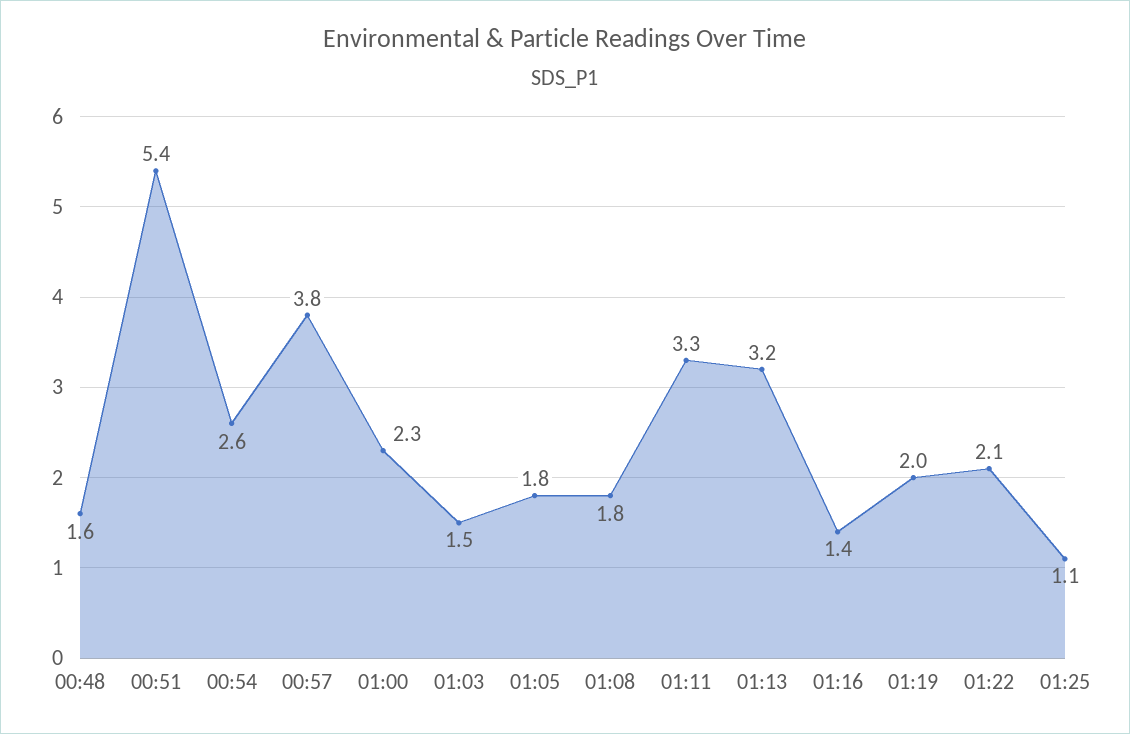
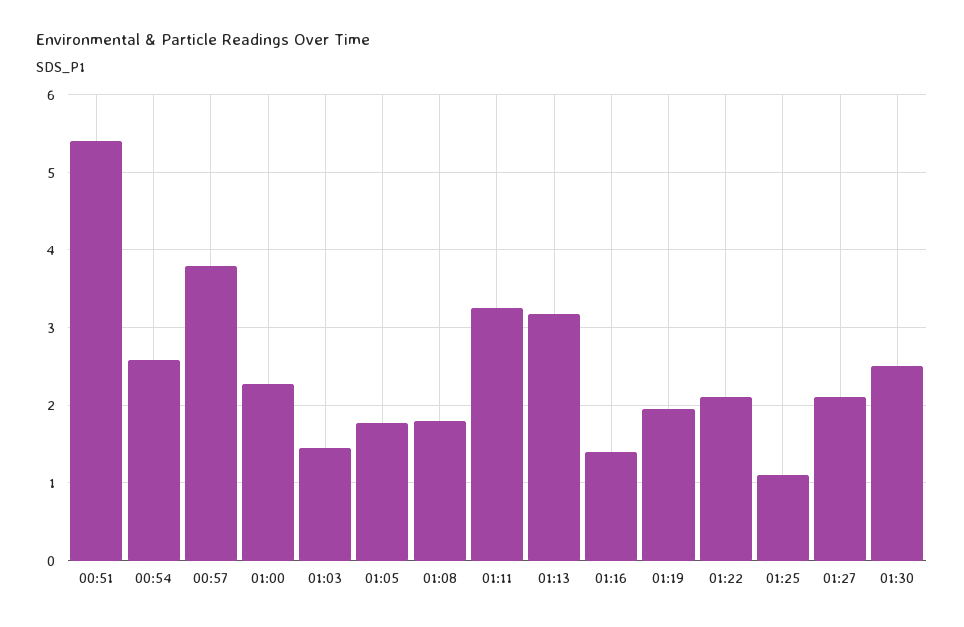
00:48: 1.6 -> none
01:27: none -> 2.1
01:30: none -> 2.5

